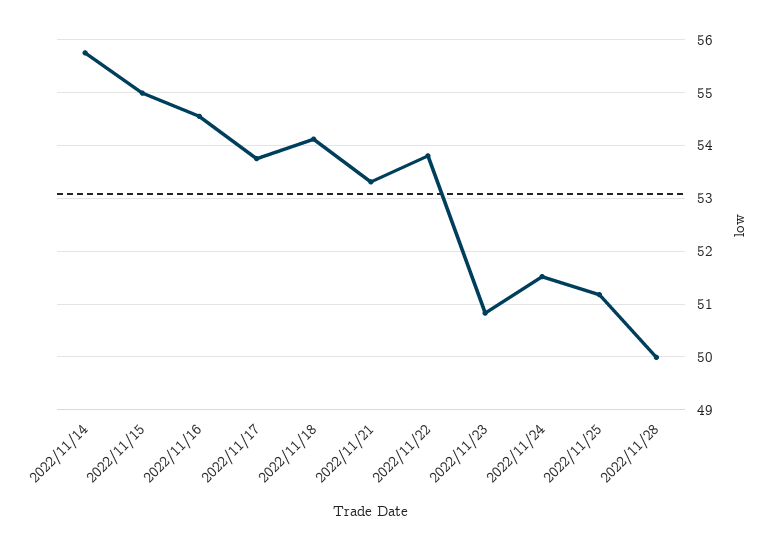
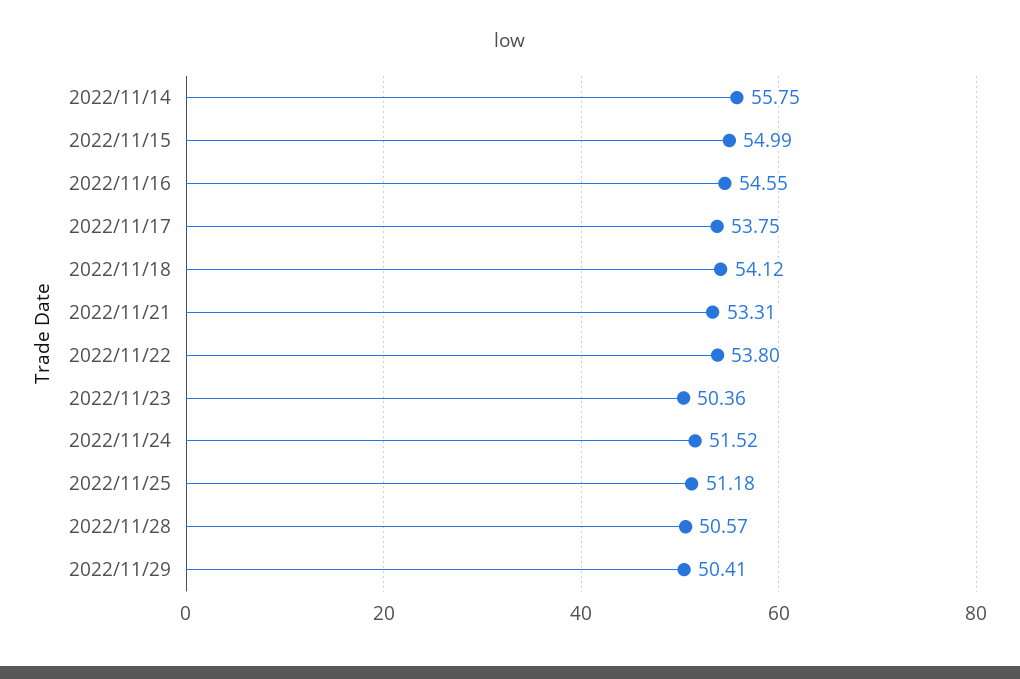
2022/11/23: 50.8 -> 50.36
2022/11/28: 50 -> 50.57
2022/11/29: none -> 50.41

